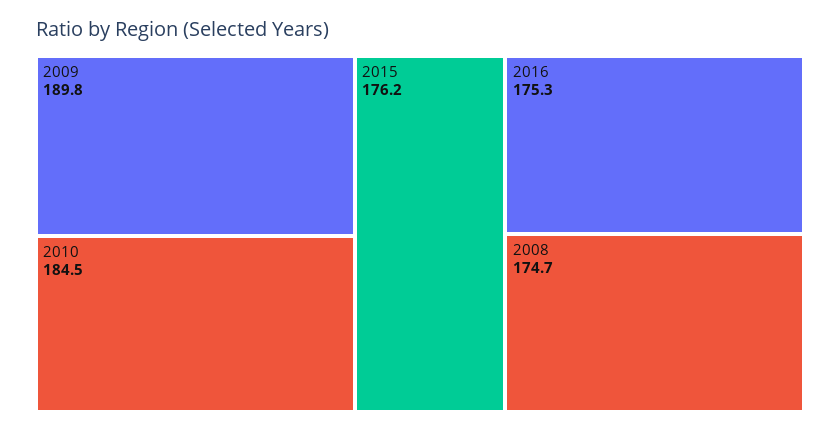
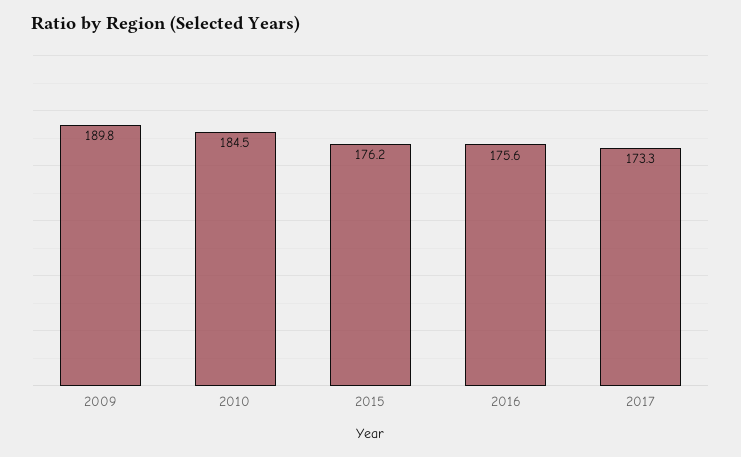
2016: 175.3 -> 175.6
2008: 174.7 -> none
2017: none -> 173.3

